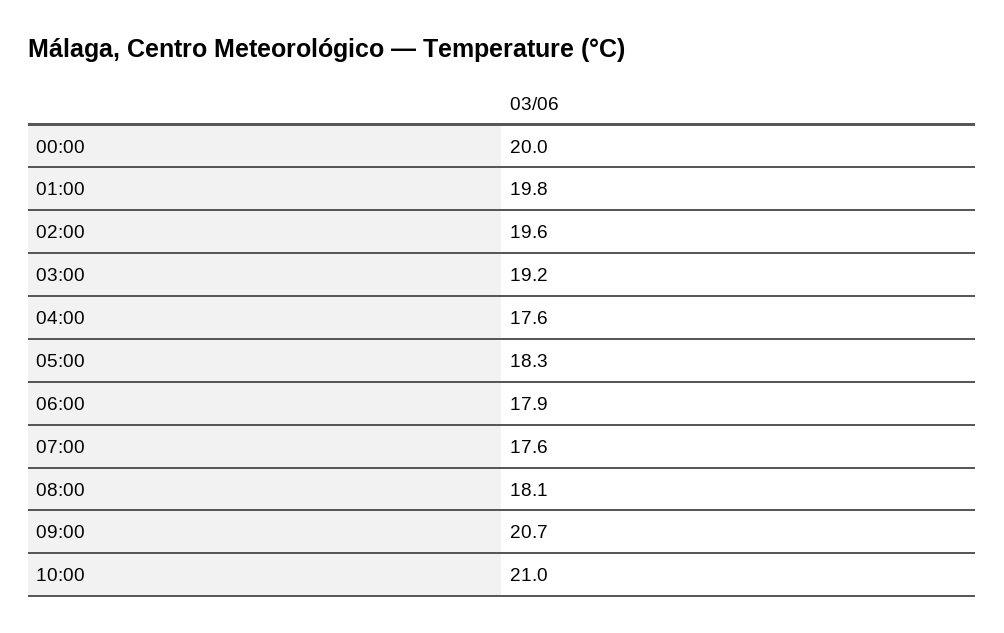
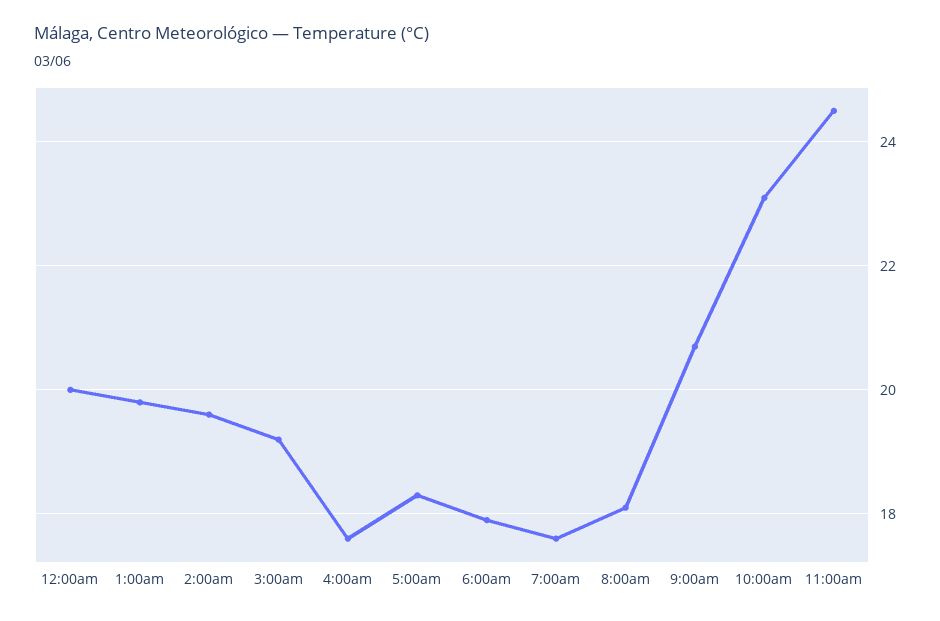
10:00: 21 -> 23
11:00am: none -> 24.5

